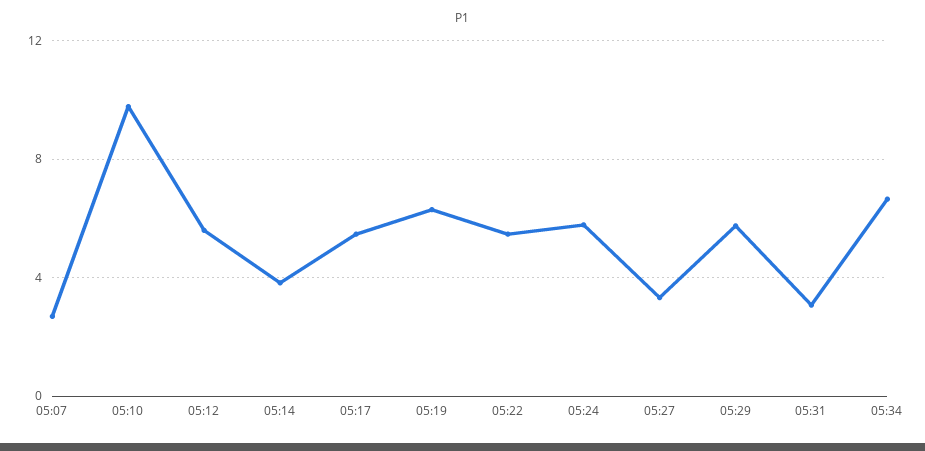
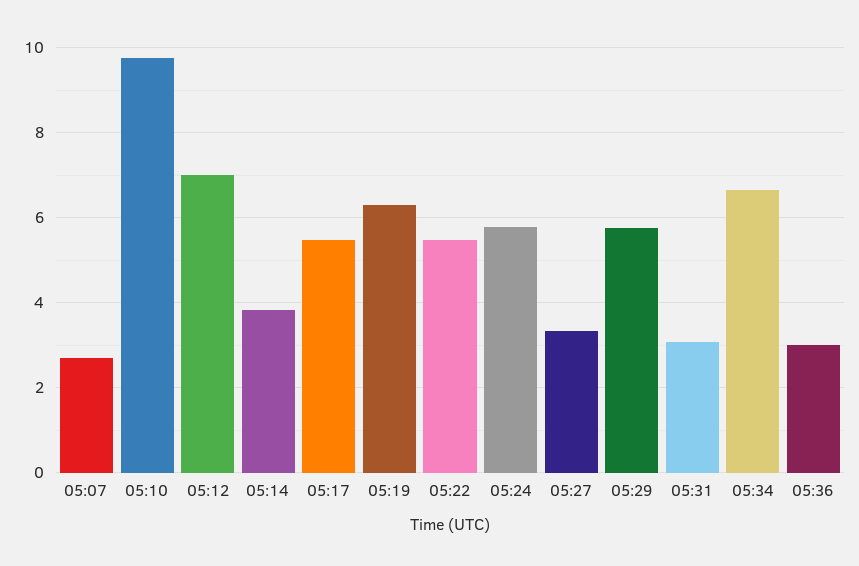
05:12: 5.5 -> 7
05:36: none -> 3

